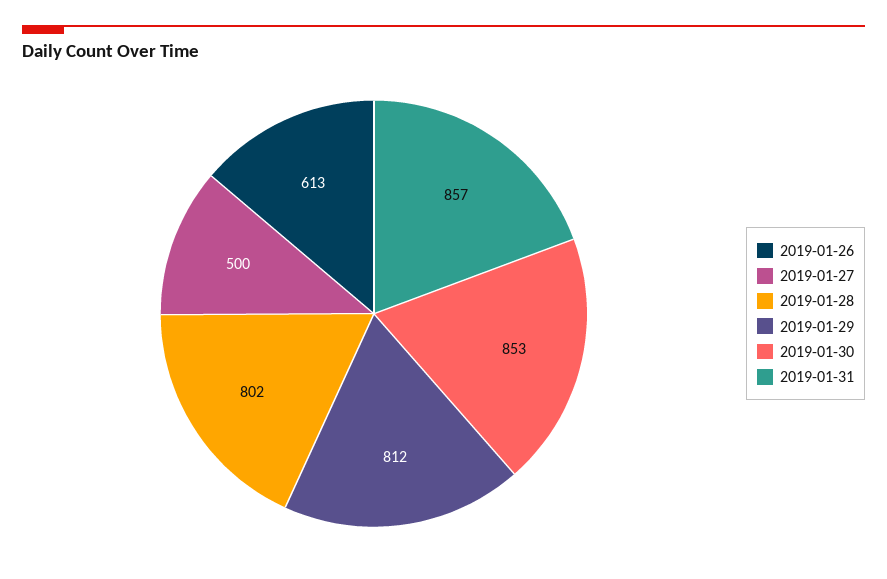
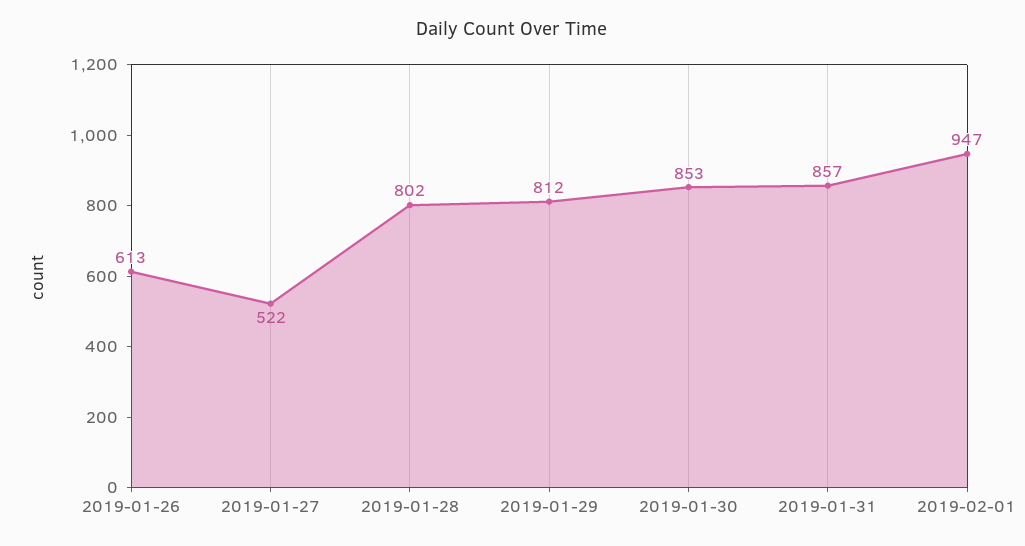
2019-01-27: 500 -> 522
2019-02-01: none -> 947

